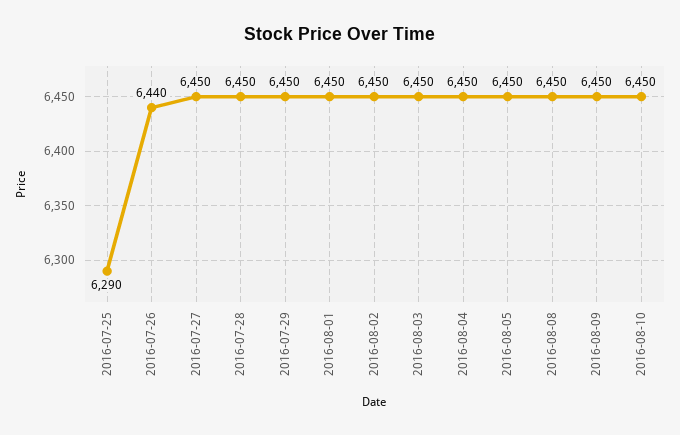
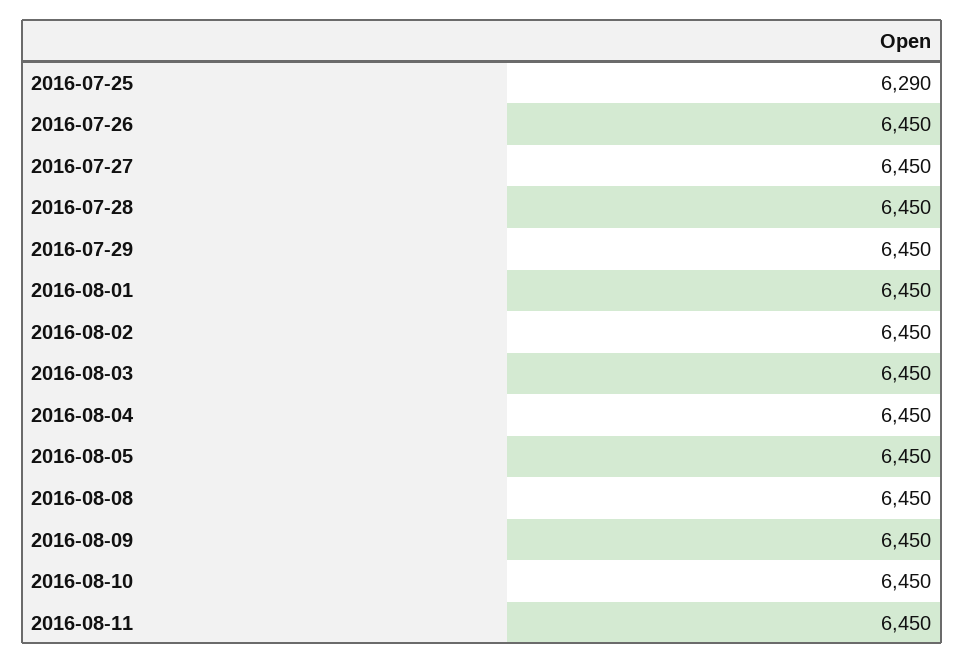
2016-07-26: 6440 -> 6450
2016-08-11: none -> 6450

